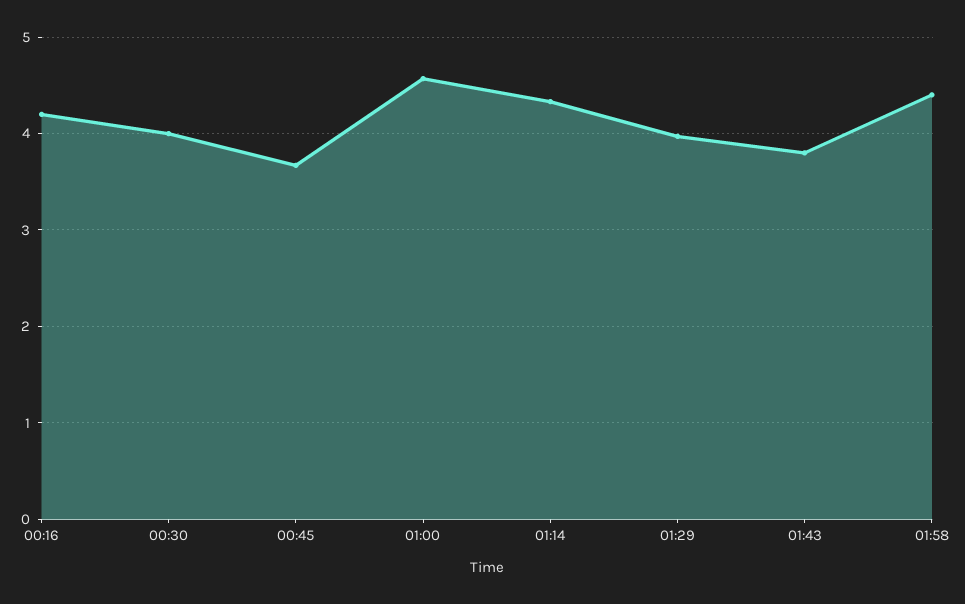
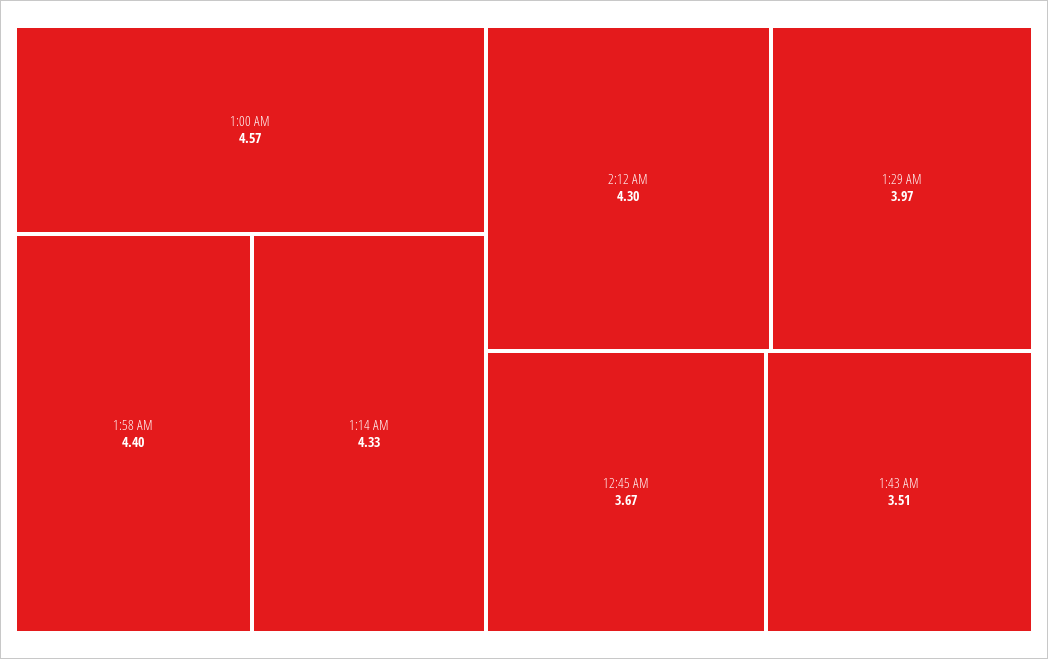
00:16: 4.2 -> none
00:30: 4 -> none
01:43: 3.8 -> 3.51
2:12 AM: none -> 4.3

